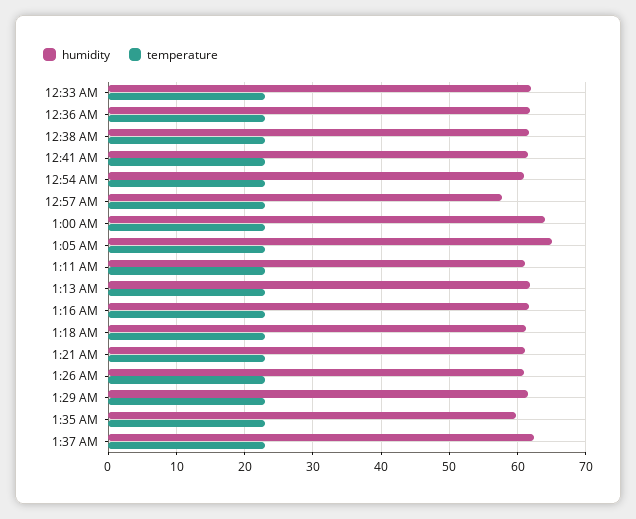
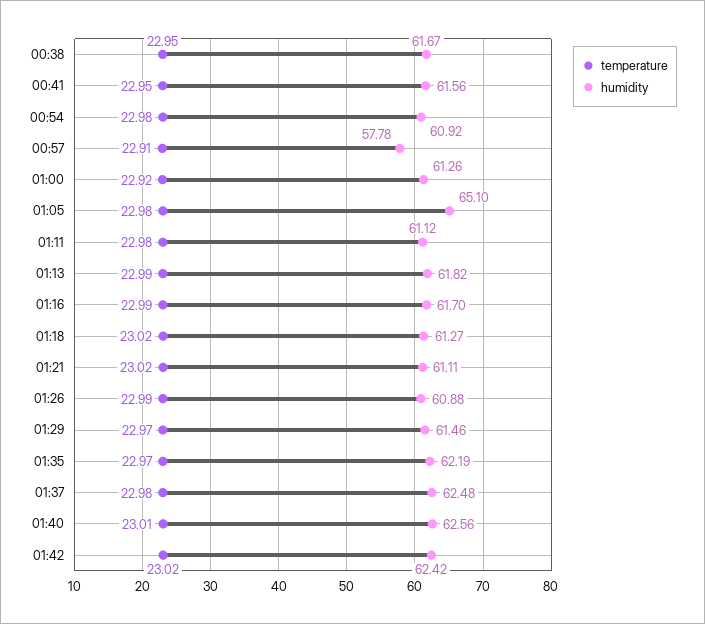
humidity, 12:33 AM: 62 -> none
temperature, 12:33 AM: 23 -> none
humidity, 12:36 AM: 62 -> none
temperature, 12:36 AM: 23 -> none
humidity, 1:00 AM: 64 -> 61.26
humidity, 1:35 AM: 60 -> 62.19
temperature, 01:40: none -> 23.01
humidity, 01:40: none -> 62.56
temperature, 01:42: none -> 23.02
humidity, 01:42: none -> 62.42

